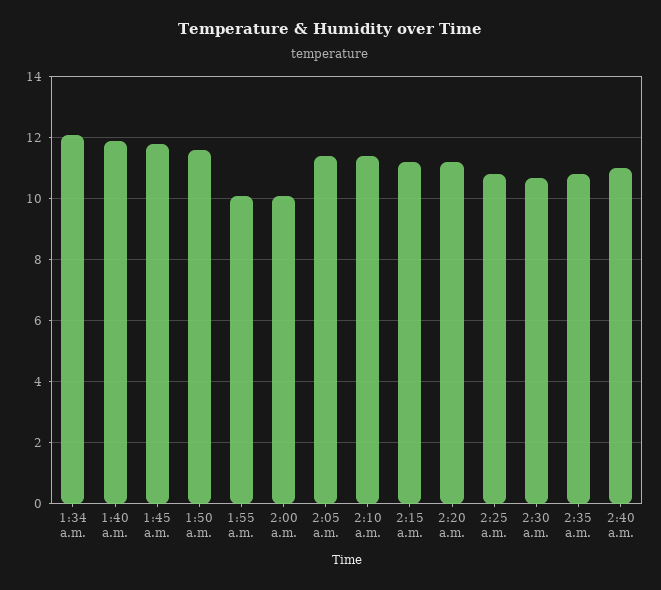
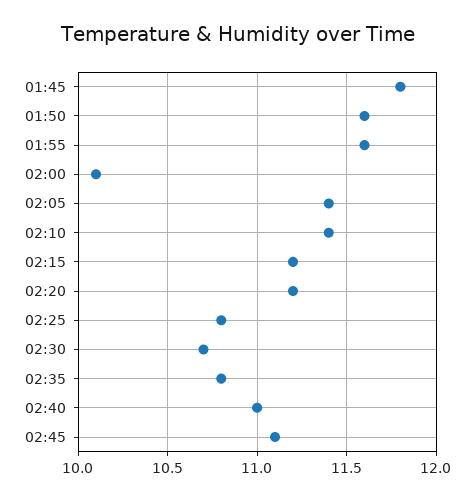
1:34 a.m.: 12 -> none
1:40 a.m.: 12 -> none
1:55 a.m.: 10 -> 11.6
02:45: none -> 11.1

